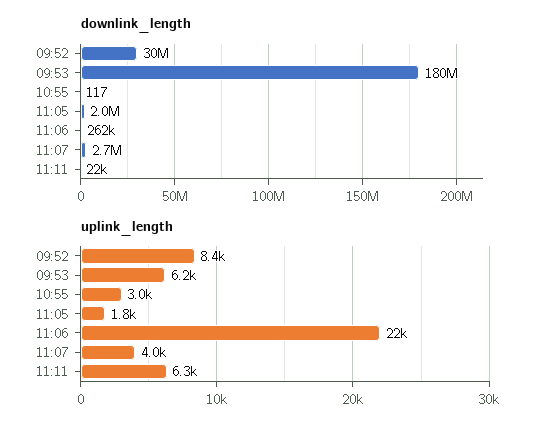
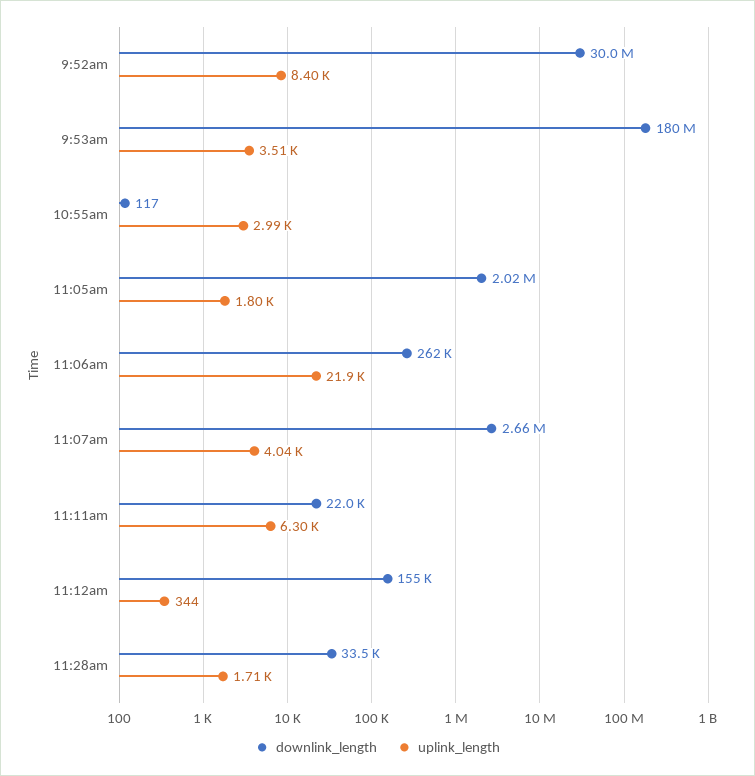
uplink_length, 09:53: 6200 -> 3510
downlink_length, 11:12am: none -> 155000
uplink_length, 11:12am: none -> 344
downlink_length, 11:28am: none -> 33500
uplink_length, 11:28am: none -> 1710

